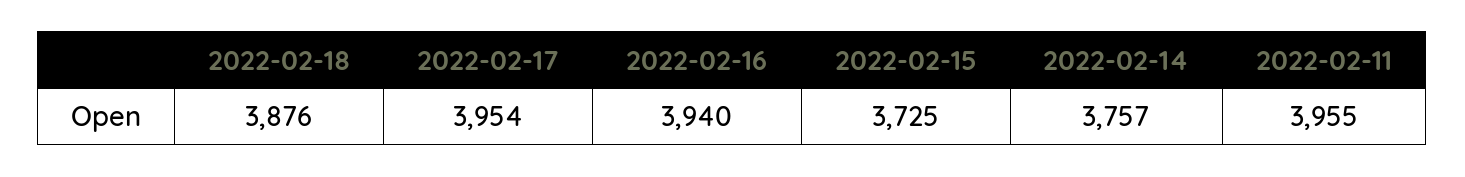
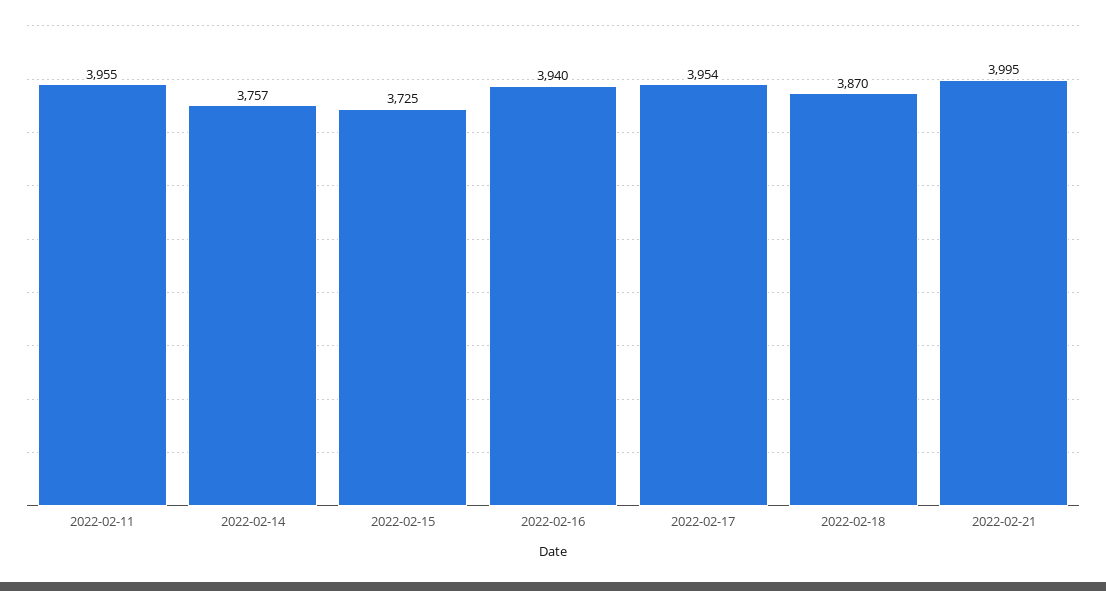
2022-02-18: 3876 -> 3870
2022-02-21: none -> 3995

